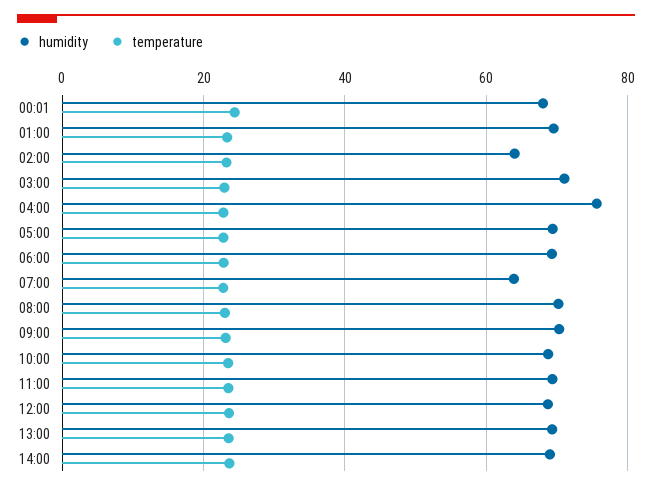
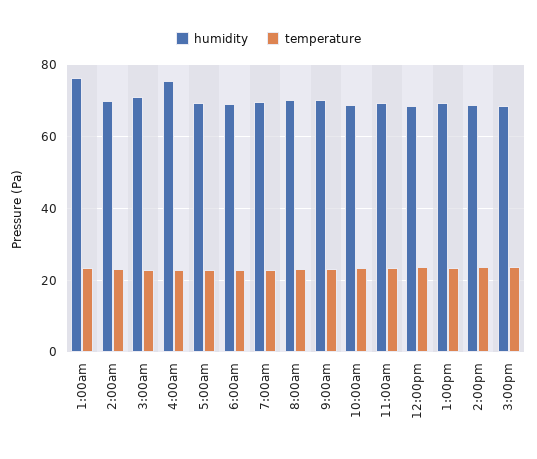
humidity, 00:01: 68 -> none
temperature, 00:01: 24 -> none
humidity, 01:00: 70 -> 76
humidity, 02:00: 64 -> 70
humidity, 07:00: 64 -> 70
humidity, 3:00pm: none -> 68
temperature, 3:00pm: none -> 24

